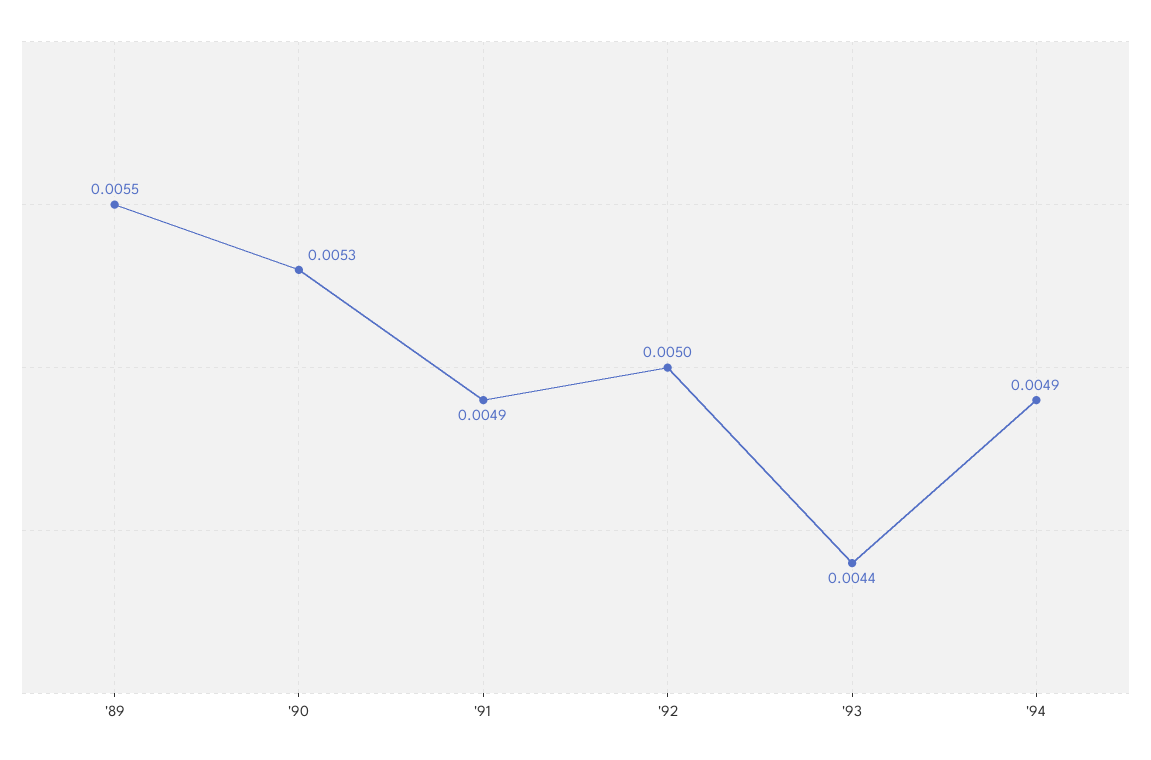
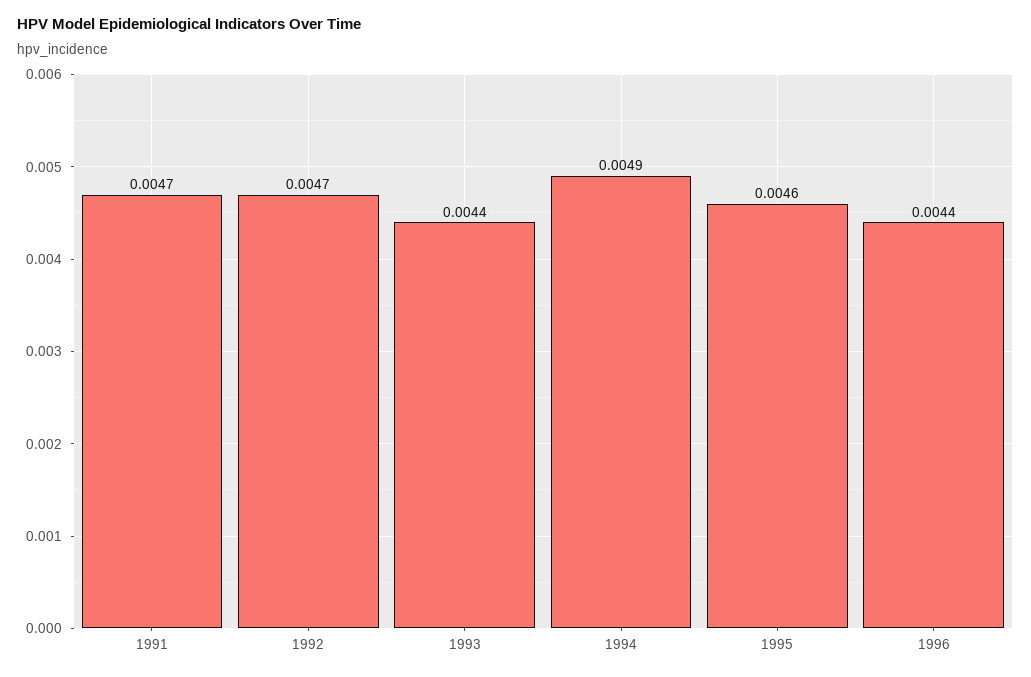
'89: 0.0055 -> none
'90: 0.0053 -> none
'91: 0.0049 -> 0.0047
'92: 0.005 -> 0.0047
1995: none -> 0.0046
1996: none -> 0.0044

